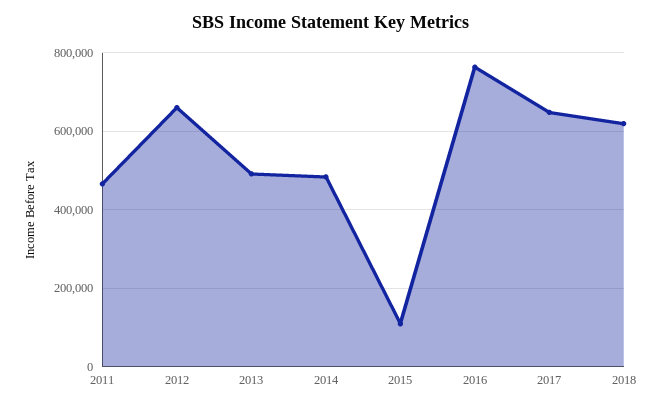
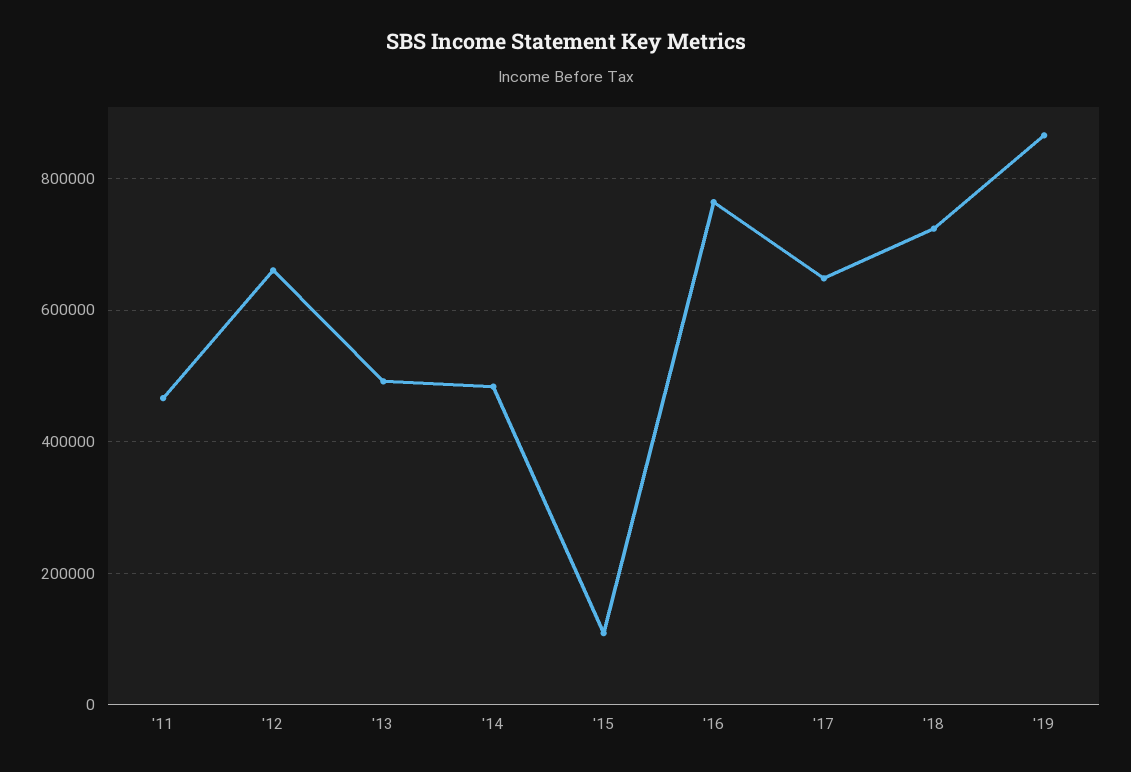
2018: 620000 -> 720000
'19: none -> 860000

